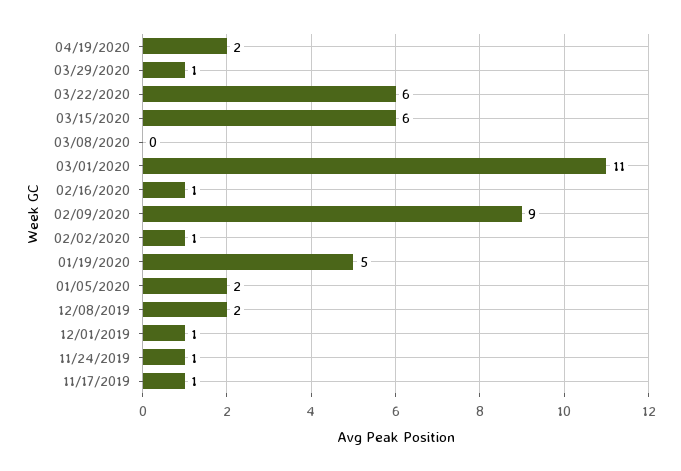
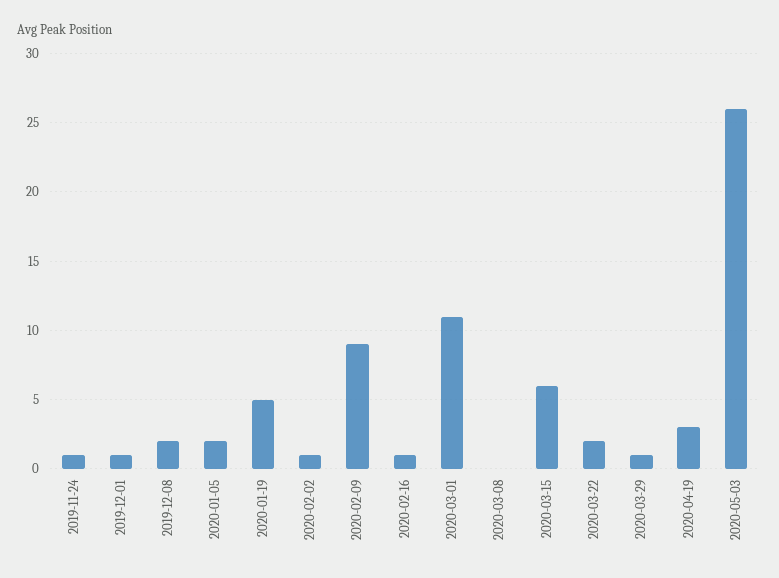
04/19/2020: 2 -> 3
03/22/2020: 6 -> 2
11/17/2019: 1 -> none
2020-05-03: none -> 26

